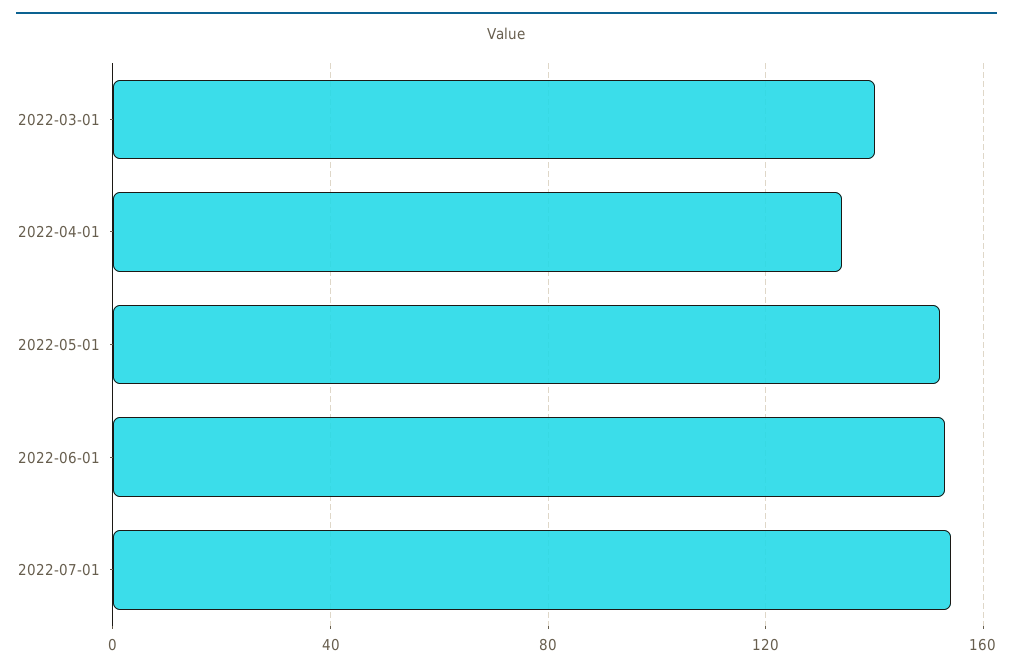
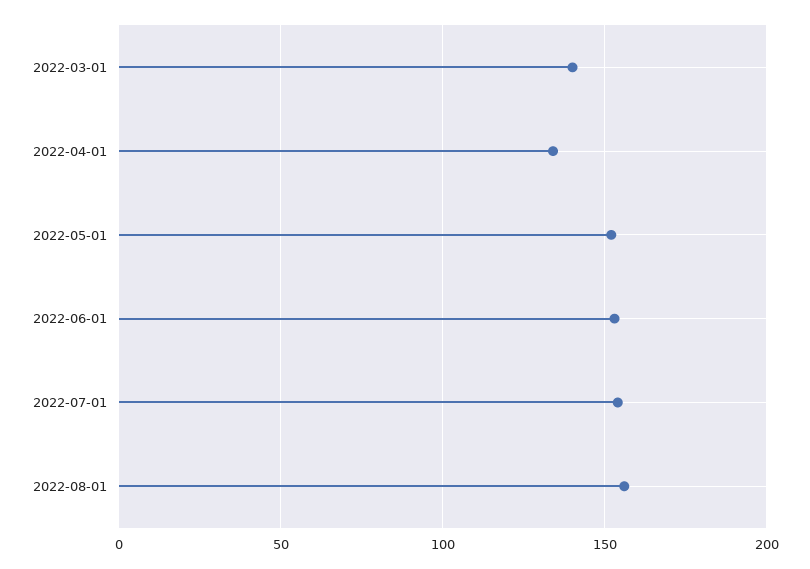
2022-08-01: none -> 155

